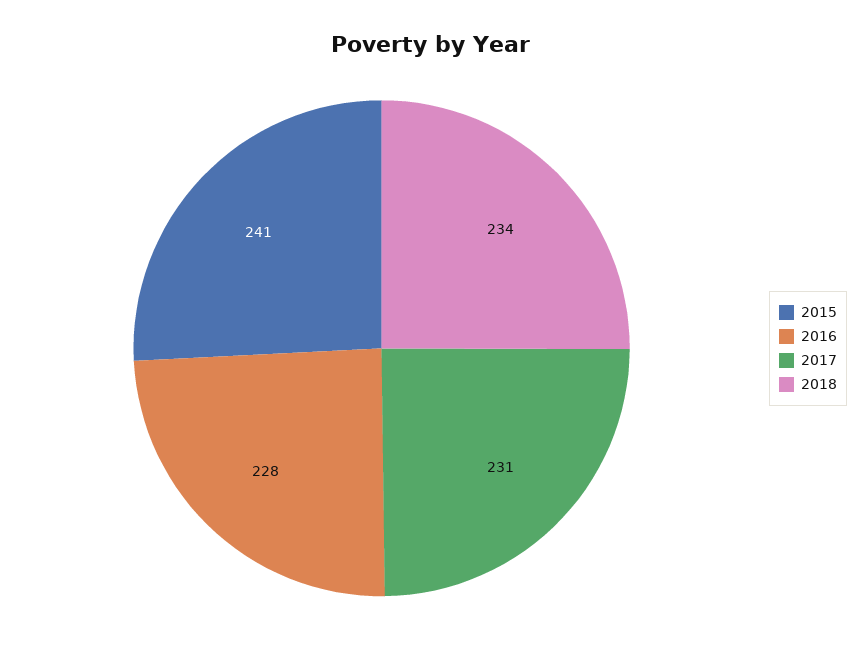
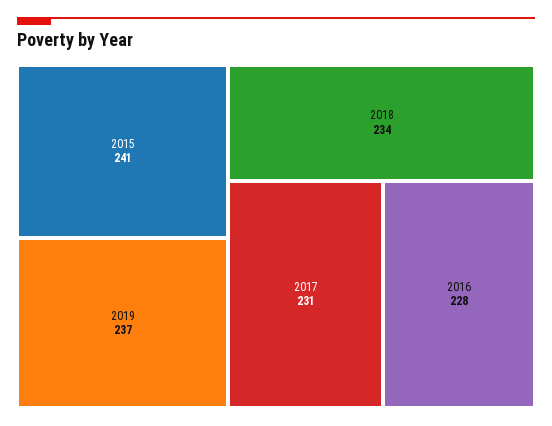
2019: none -> 237

